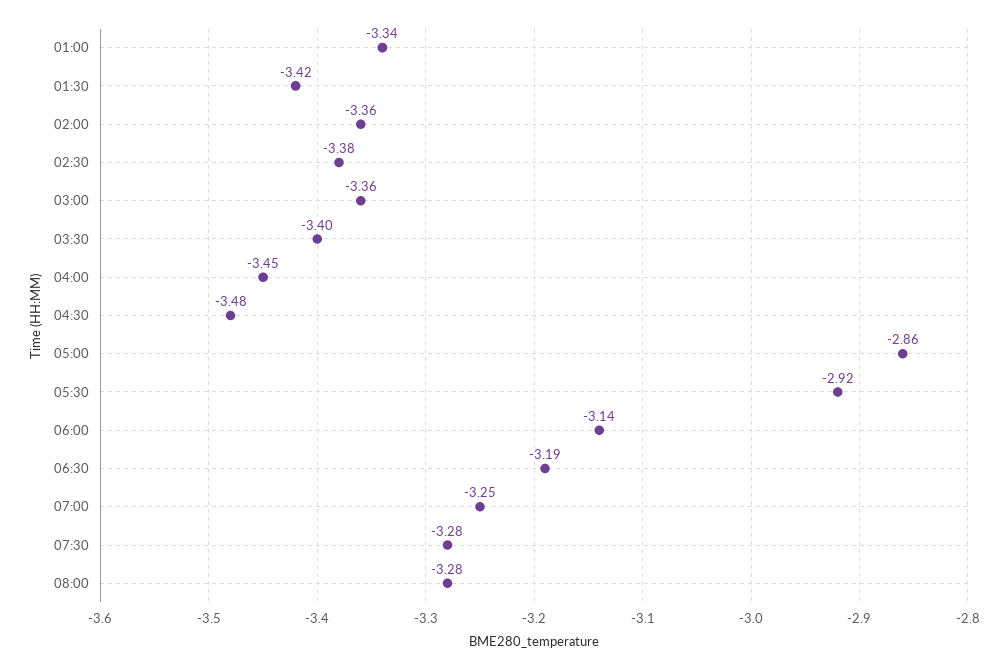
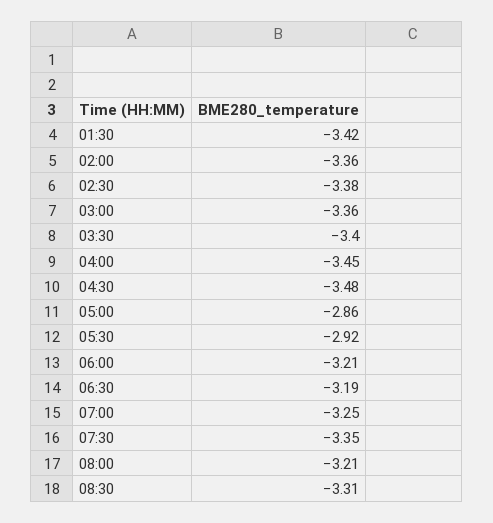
01:00: -3.34 -> none
06:00: -3.14 -> -3.21
07:30: -3.28 -> -3.35
08:00: -3.28 -> -3.21
08:30: none -> -3.31

